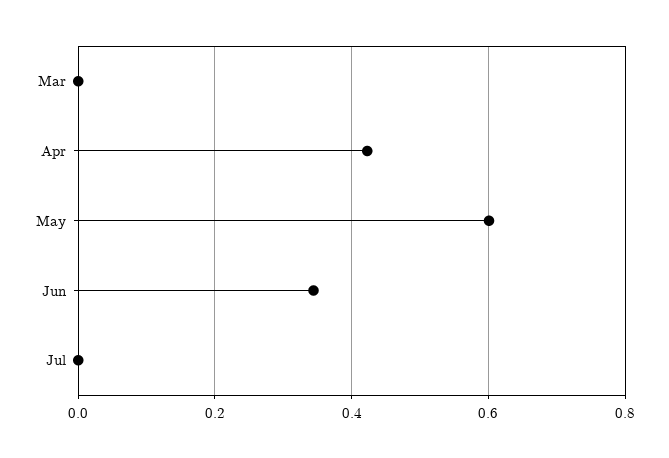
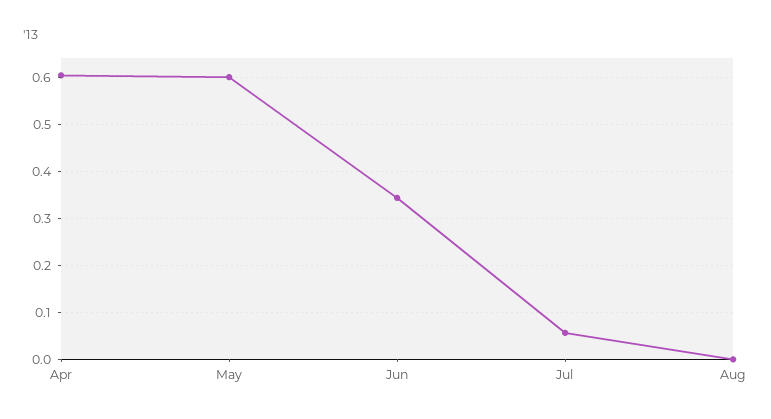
Mar: 0 -> none
Apr: 0.42 -> 0.6
Jul: 0 -> 0.06
Aug: none -> 0

